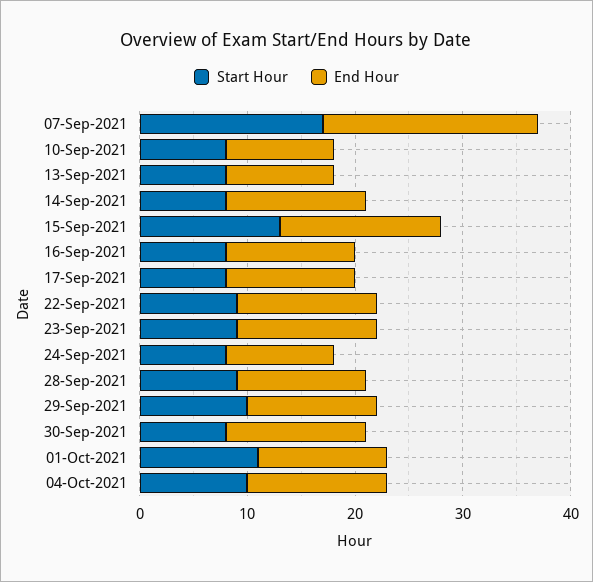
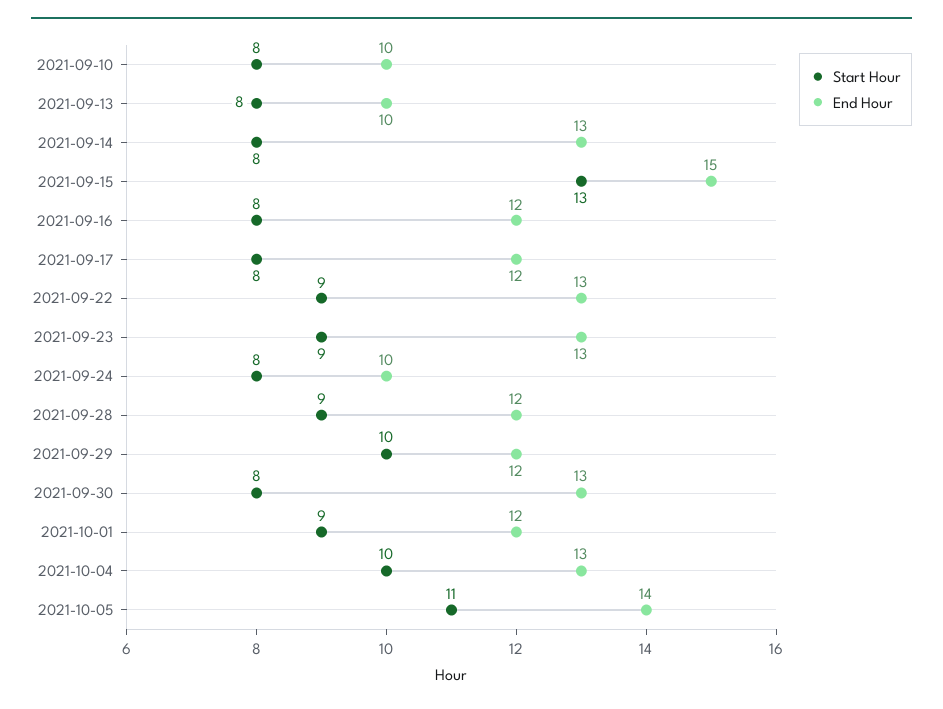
Start Hour, 07-Sep-2021: 17 -> none
End Hour, 07-Sep-2021: 20 -> none
Start Hour, 01-Oct-2021: 11 -> 9
Start Hour, 2021-10-05: none -> 11
End Hour, 2021-10-05: none -> 14

